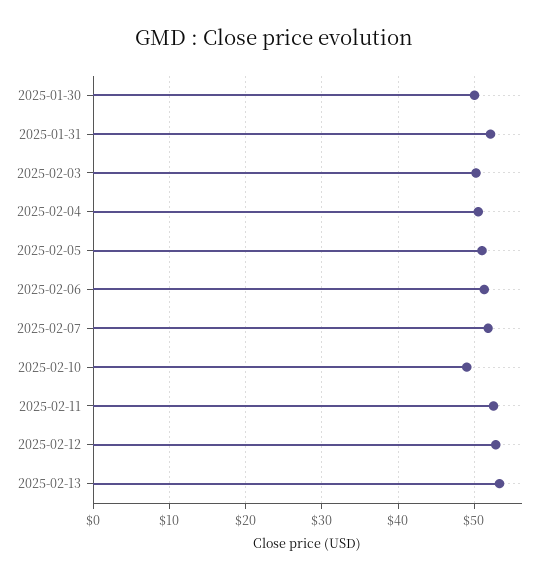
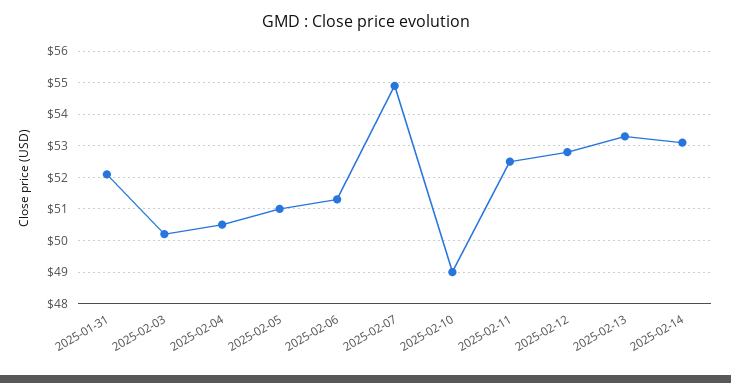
2025-01-30: 50 -> none
2025-02-07: 52 -> 55
2025-02-14: none -> 53

